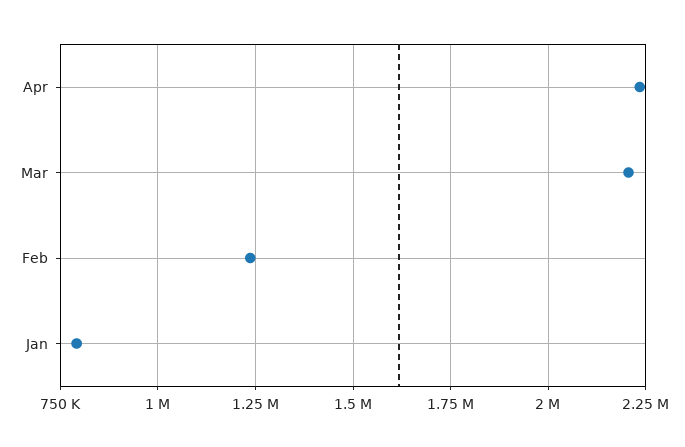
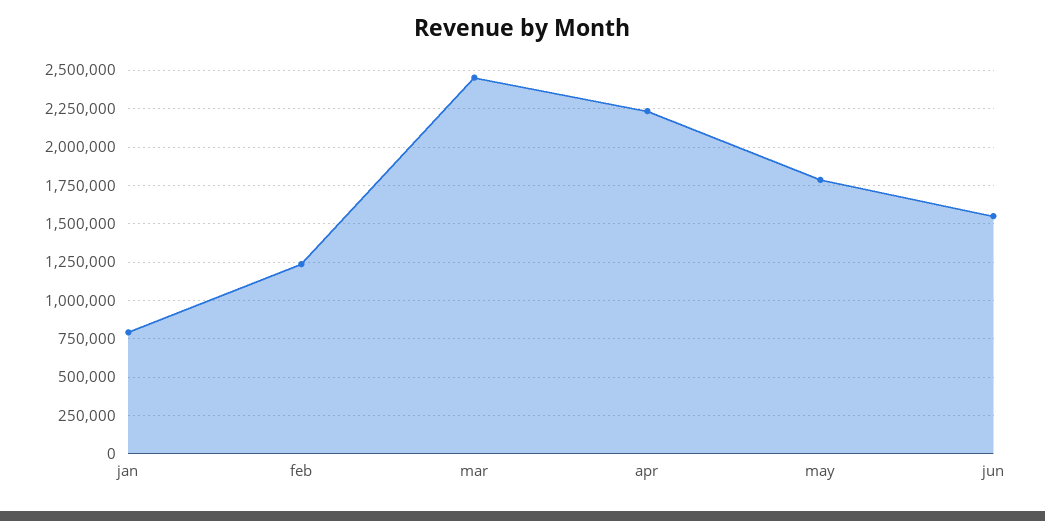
Mar: 2200000 -> 2450000
may: none -> 1800000
jun: none -> 1550000

